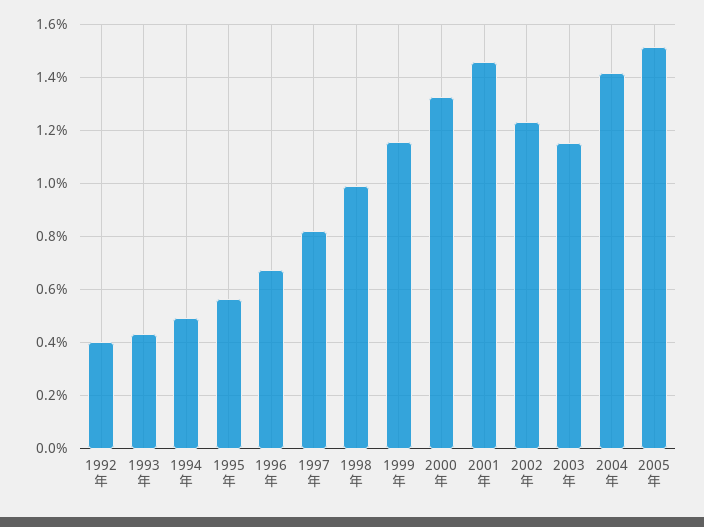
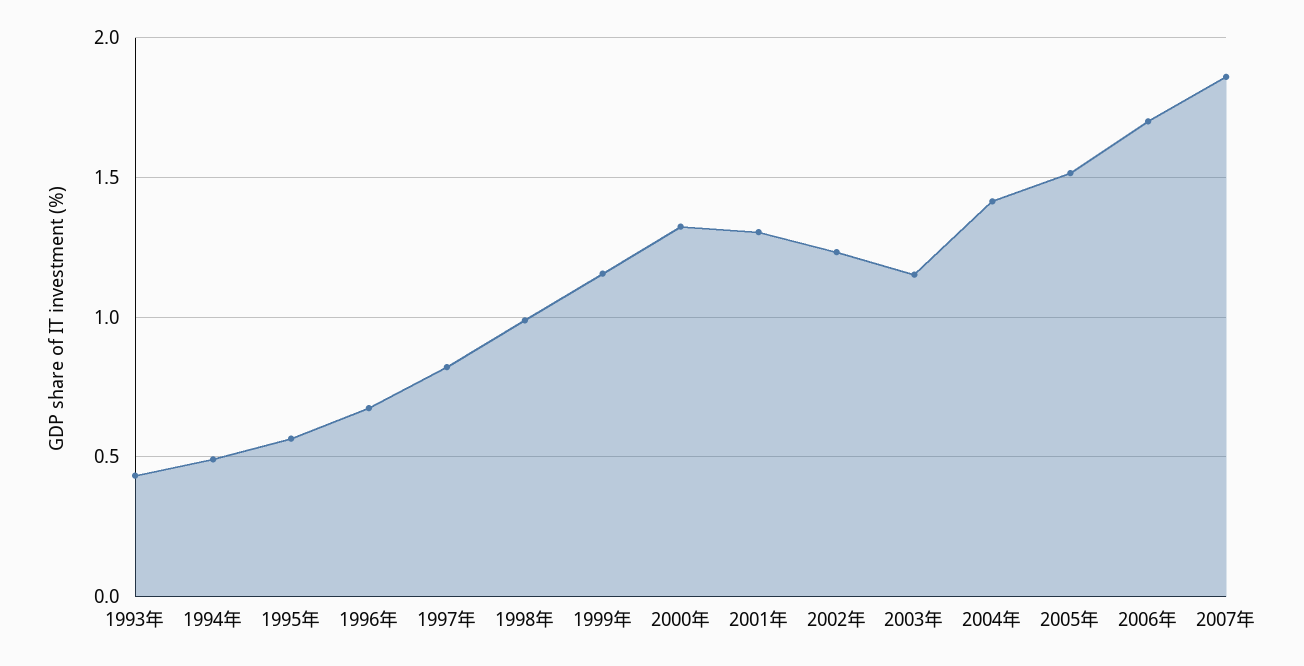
1992年: 0.4 -> none
2001年: 1.45 -> 1.3
2006年: none -> 1.7
2007年: none -> 1.85

